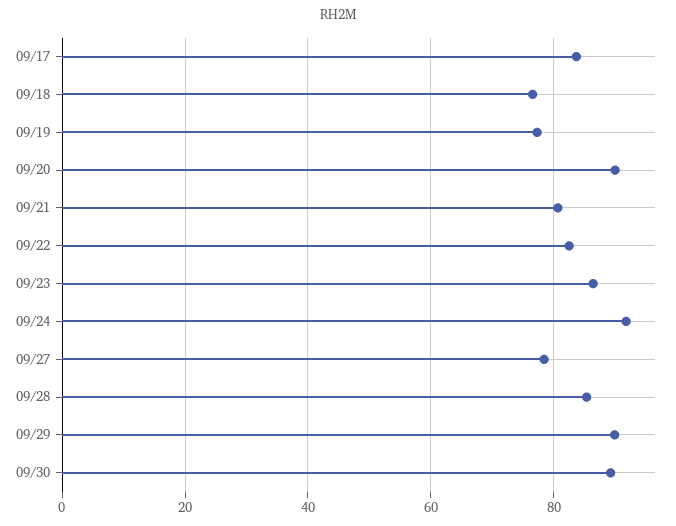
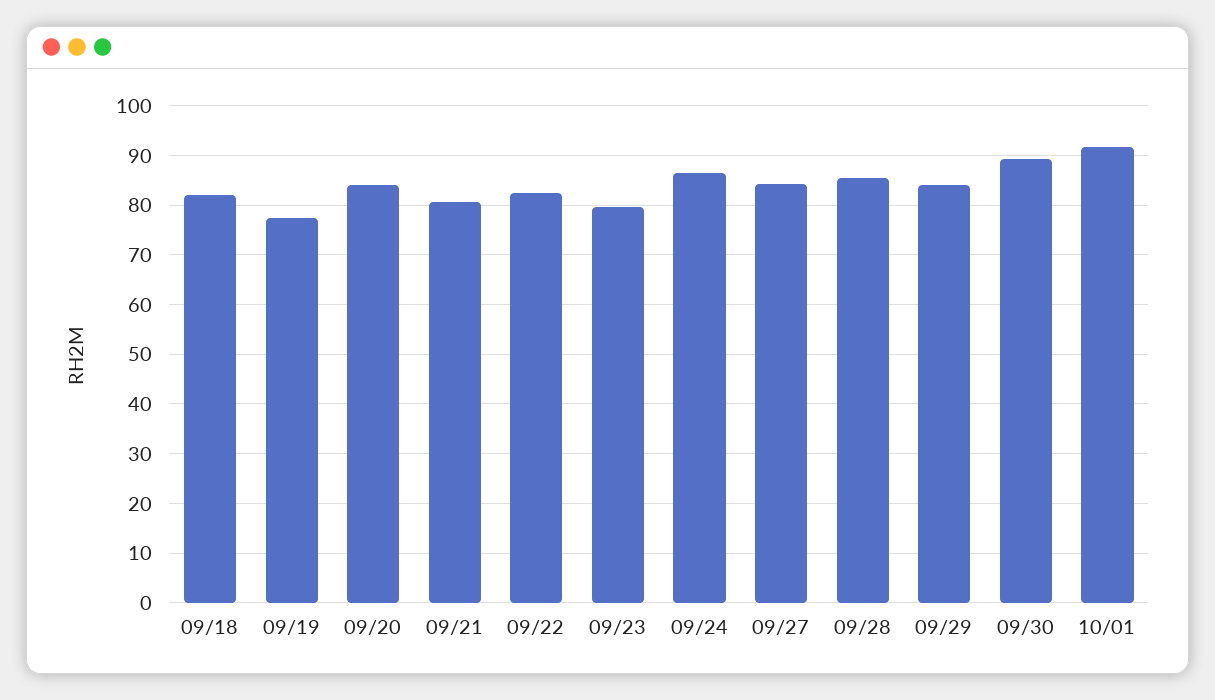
09/17: 84 -> none
09/18: 76 -> 82
09/20: 90 -> 84
09/23: 86 -> 80
09/24: 92 -> 86
09/27: 78 -> 84
09/29: 90 -> 84
10/01: none -> 92

